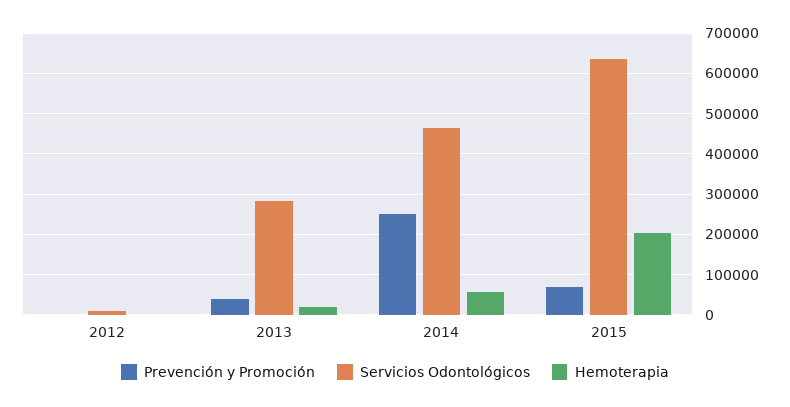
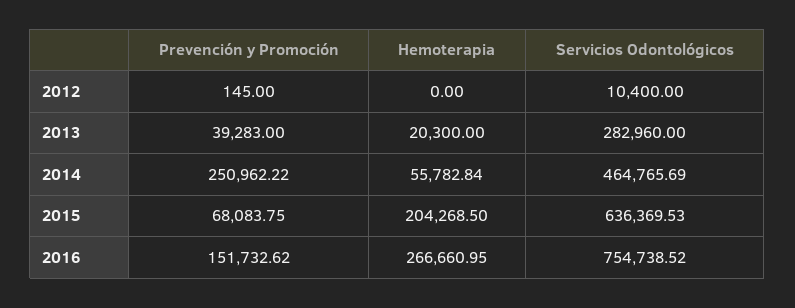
Prevención y Promoción, 2016: none -> 151732.62
Hemoterapia, 2016: none -> 266660.95
Servicios Odontológicos, 2016: none -> 754738.52

